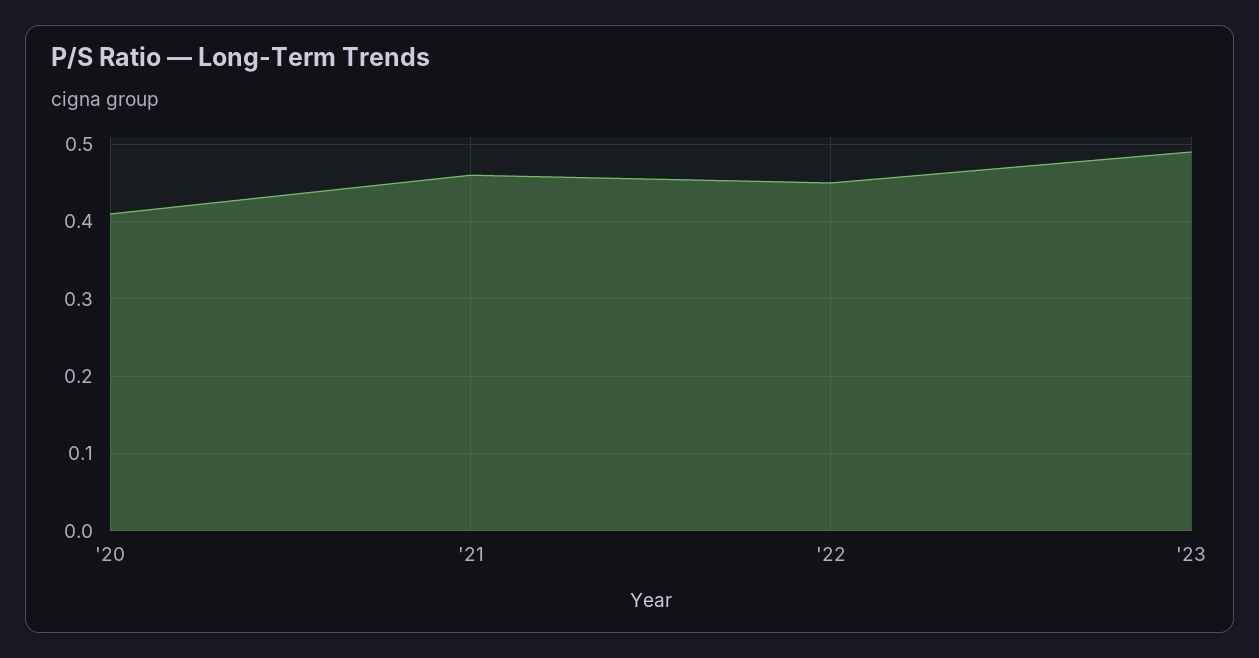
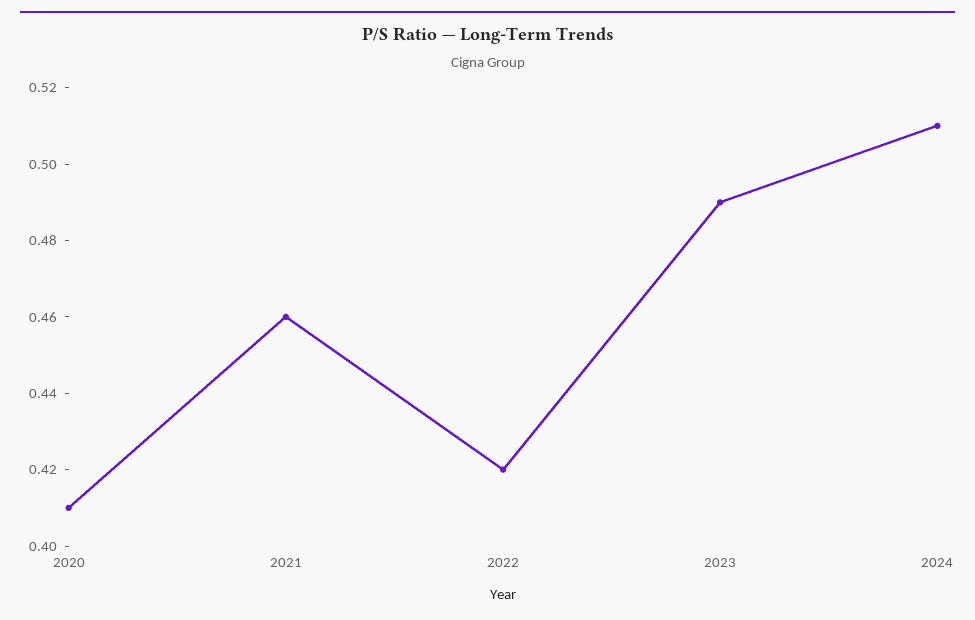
'22: 0.45 -> 0.42
2024: none -> 0.51

